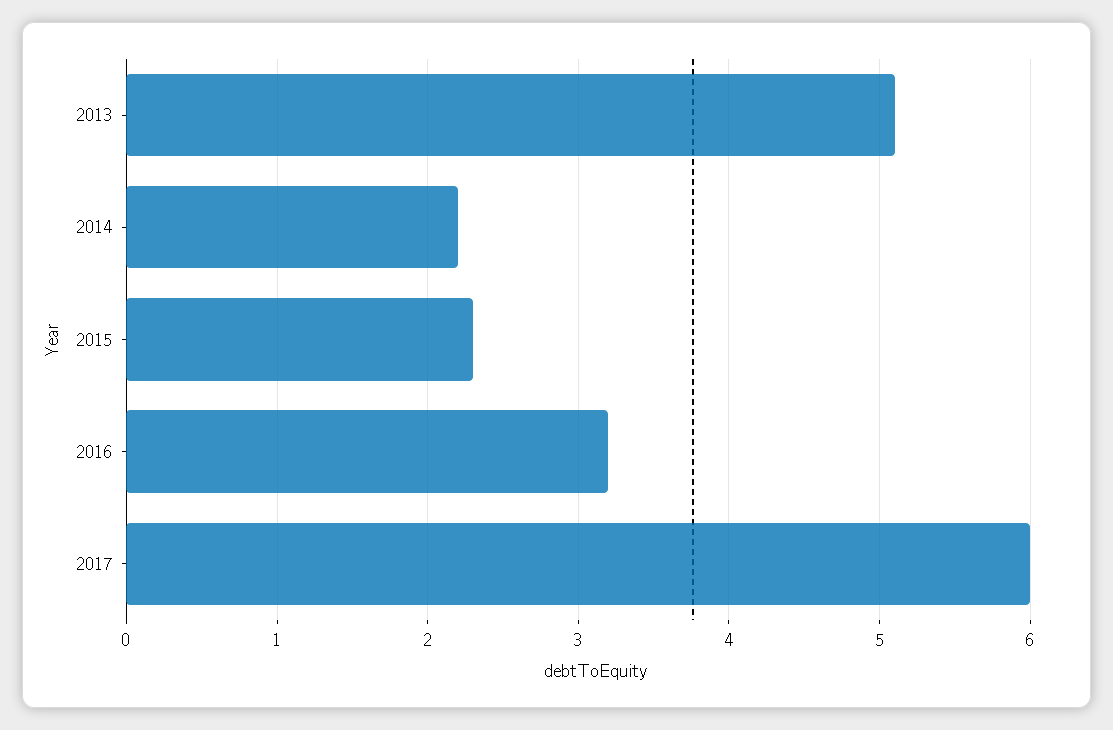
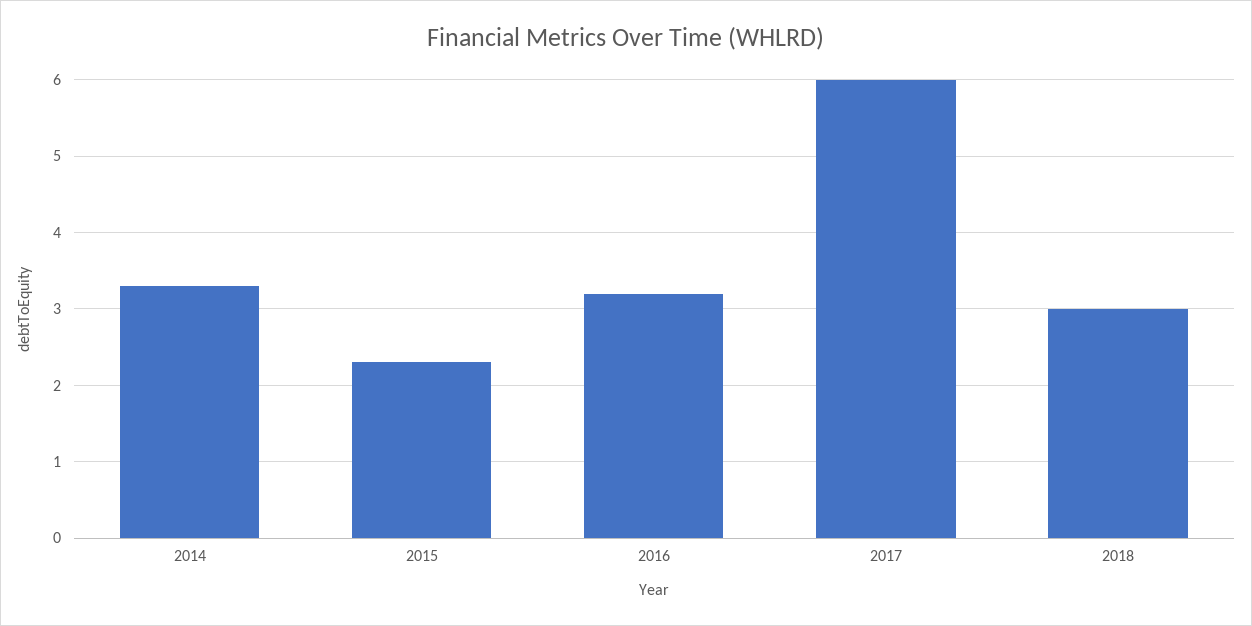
2013: 5.1 -> none
2014: 2.2 -> 3.3
2018: none -> 3

